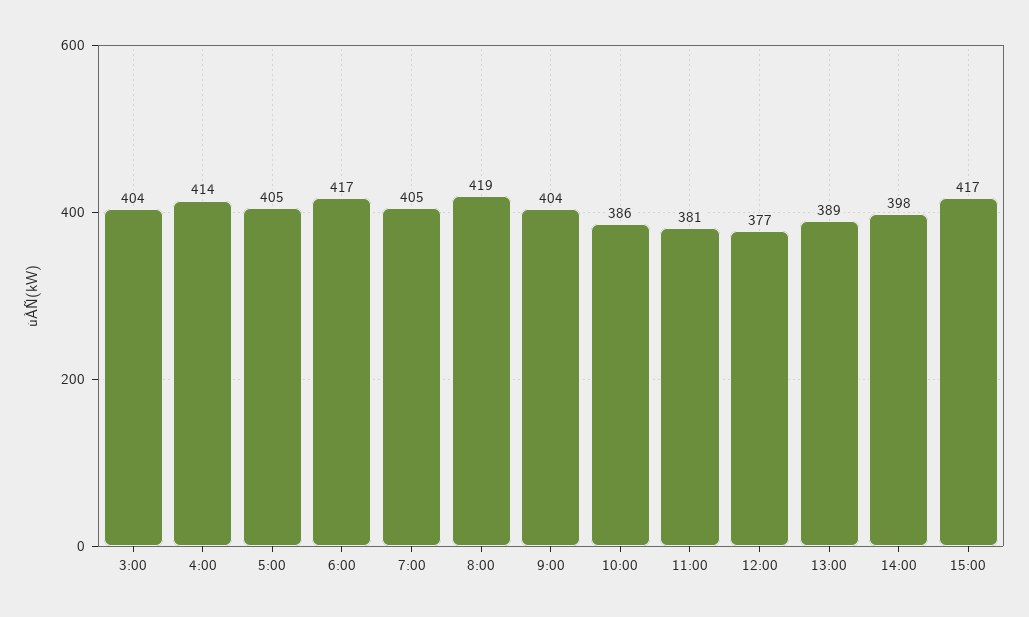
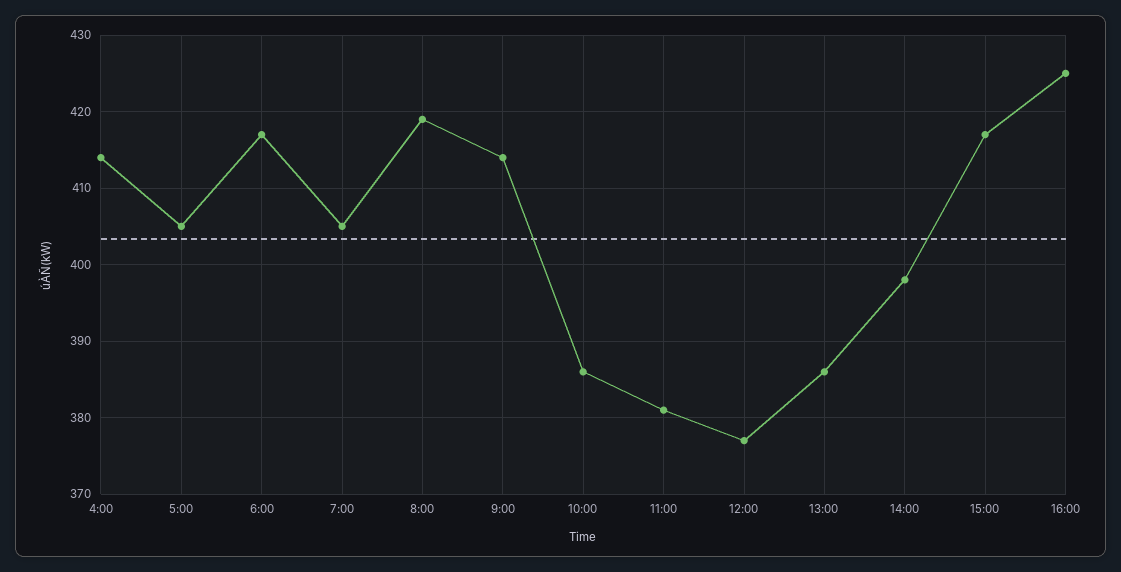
3:00: 404 -> none
9:00: 404 -> 414
13:00: 389 -> 386
16:00: none -> 425

